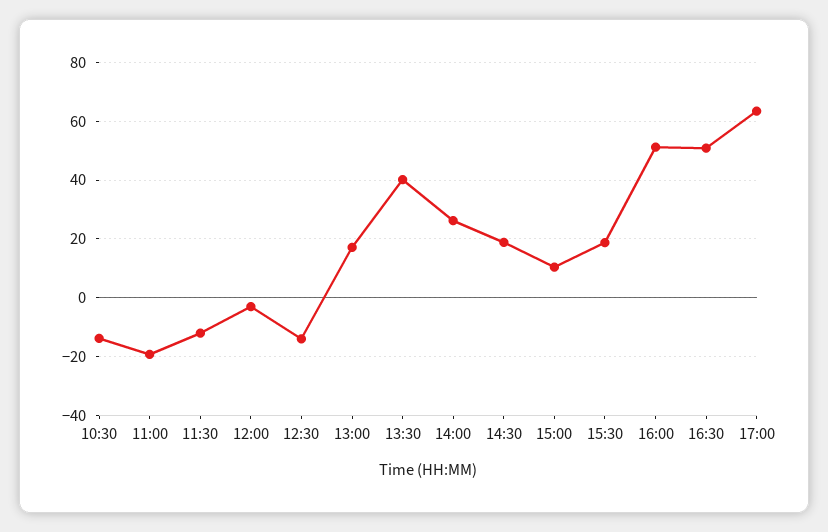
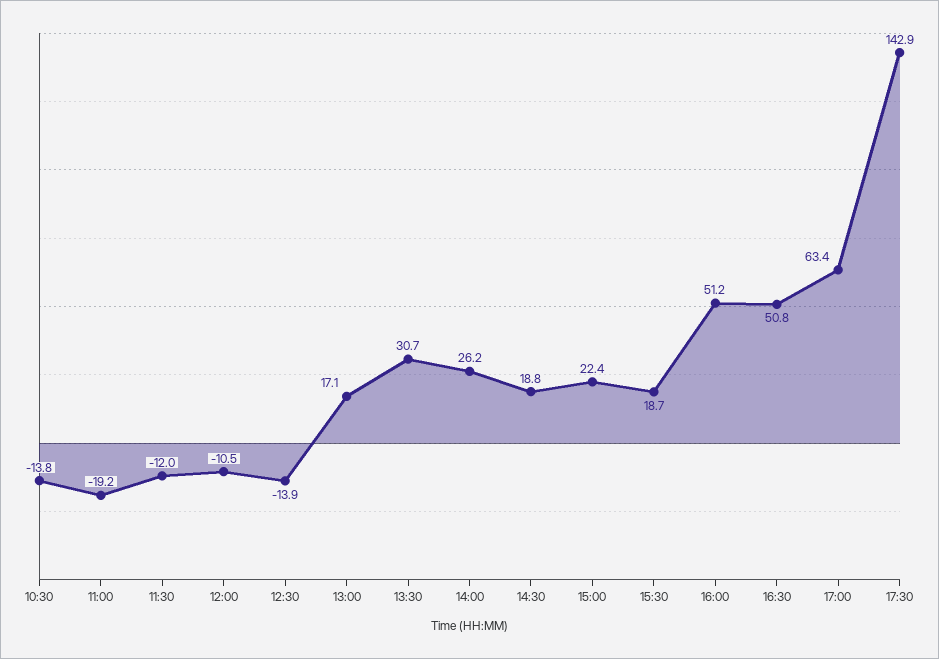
12:00: -2.5 -> -10.5
13:30: 40 -> 30.7
15:00: 10 -> 22.4
17:30: none -> 142.9

